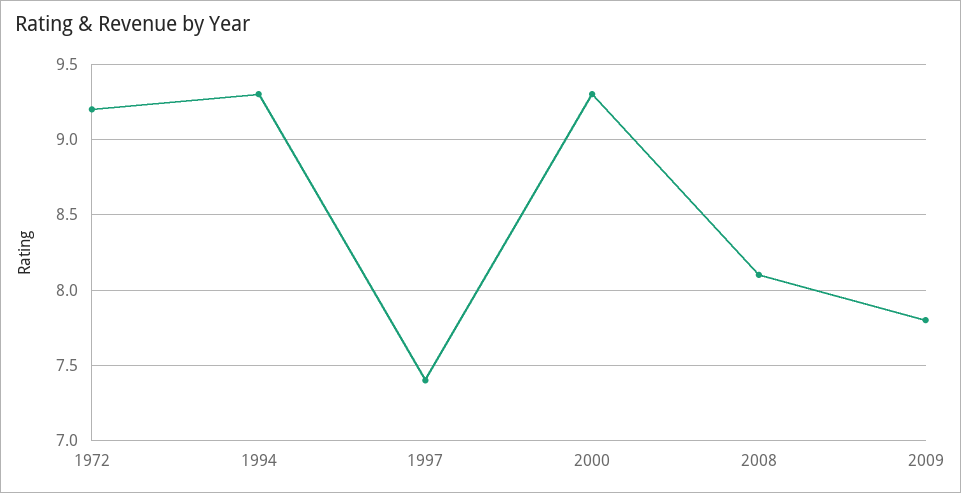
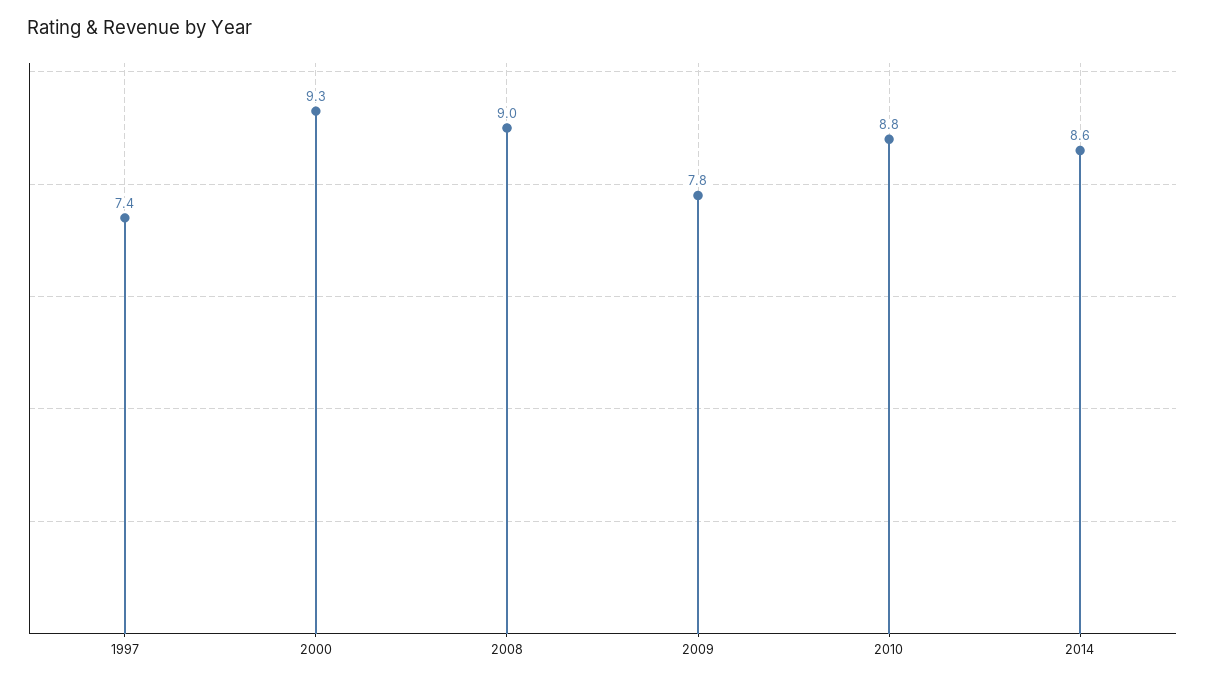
1972: 9.2 -> none
1994: 9.3 -> none
2008: 8.1 -> 9
2010: none -> 8.8
2014: none -> 8.6

